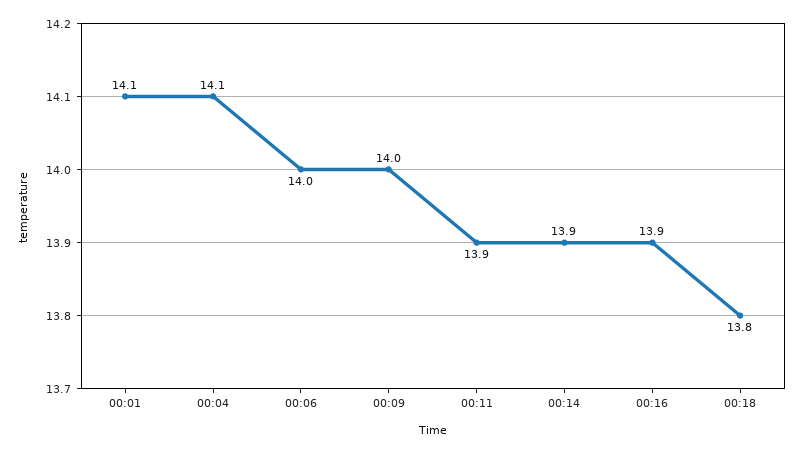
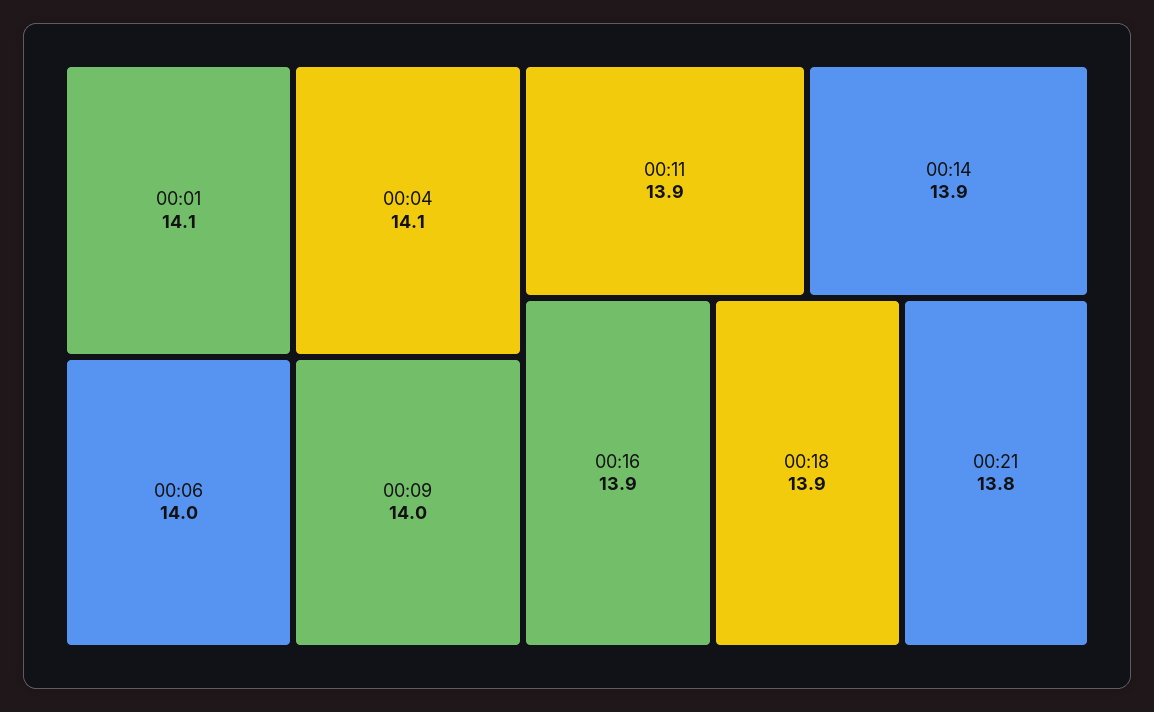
00:18: 13.8 -> 13.9
00:21: none -> 13.8

